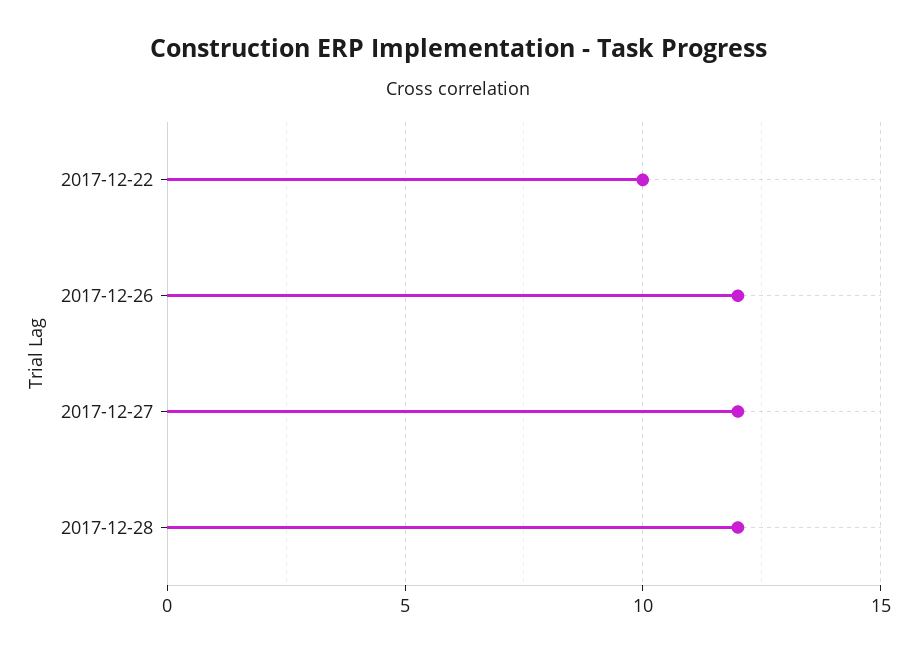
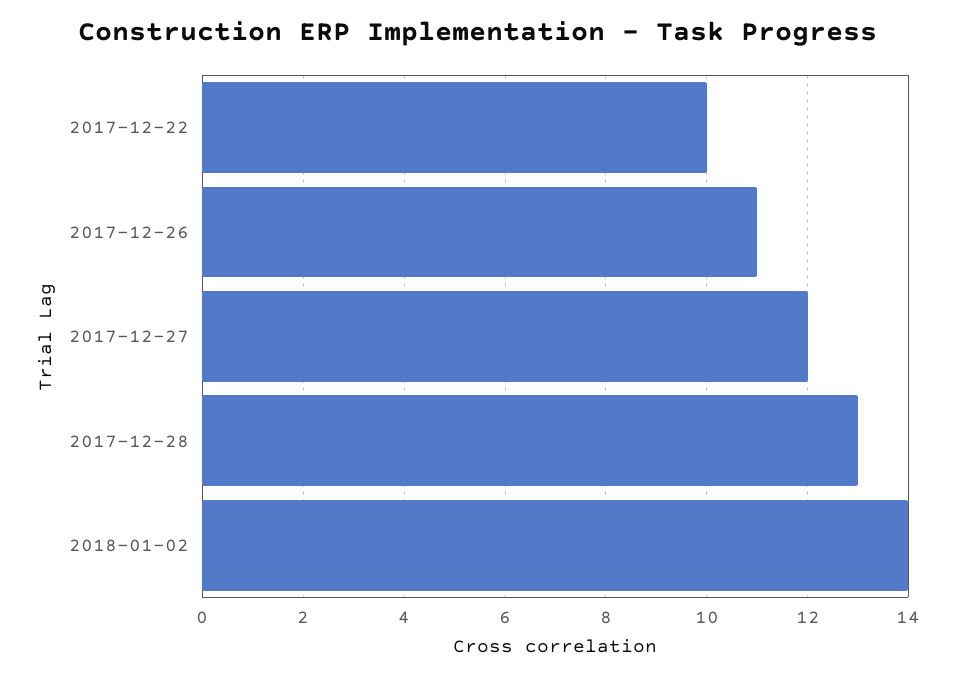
2017-12-26: 12 -> 11
2017-12-28: 12 -> 13
2018-01-02: none -> 14

